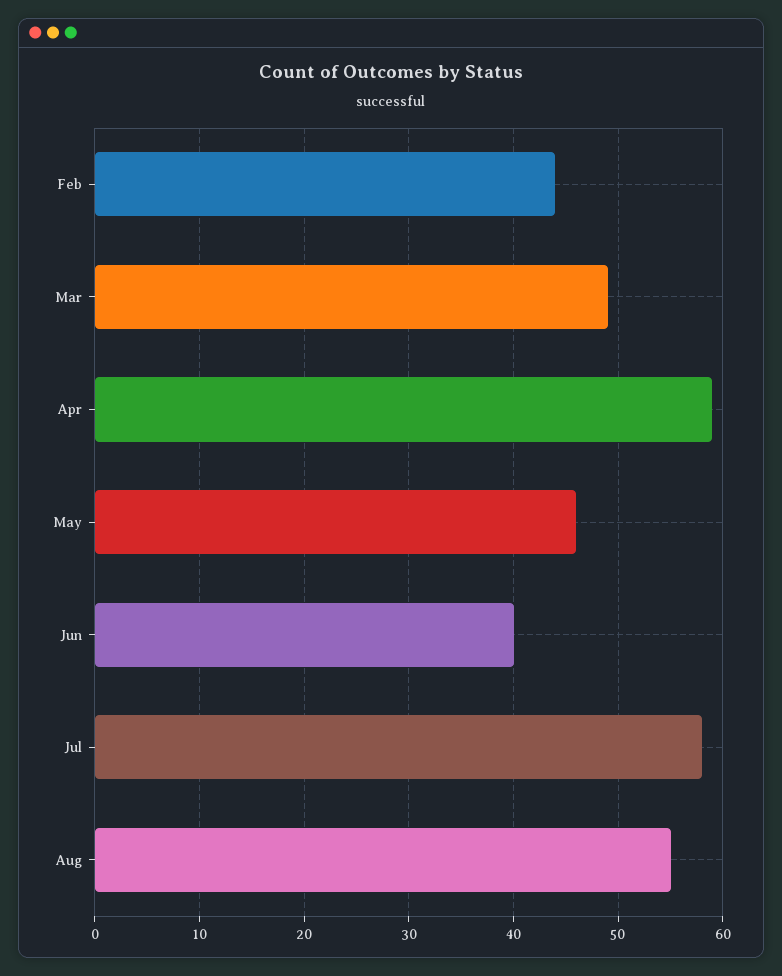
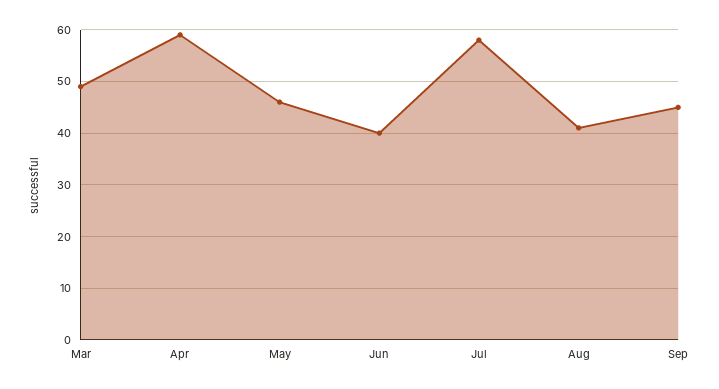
Feb: 44 -> none
Aug: 55 -> 40
Sep: none -> 45

